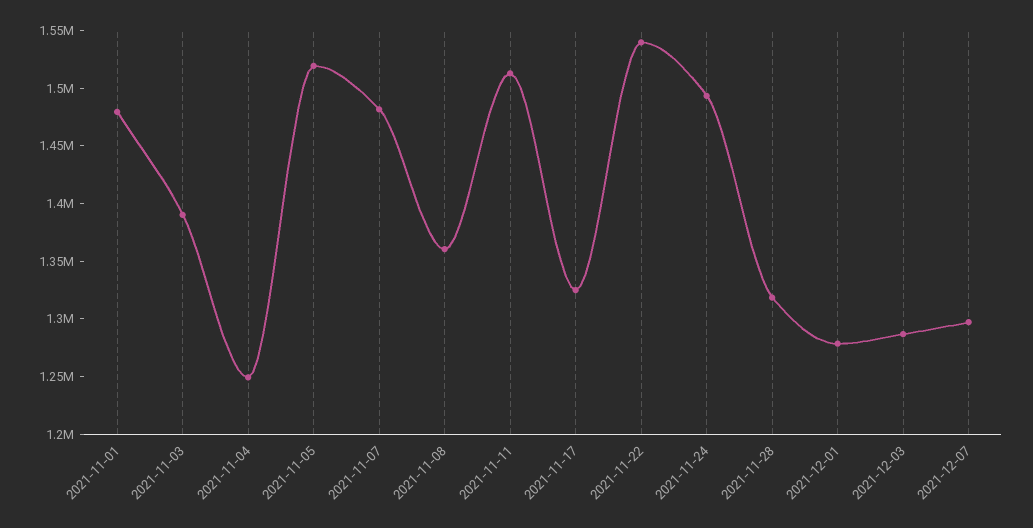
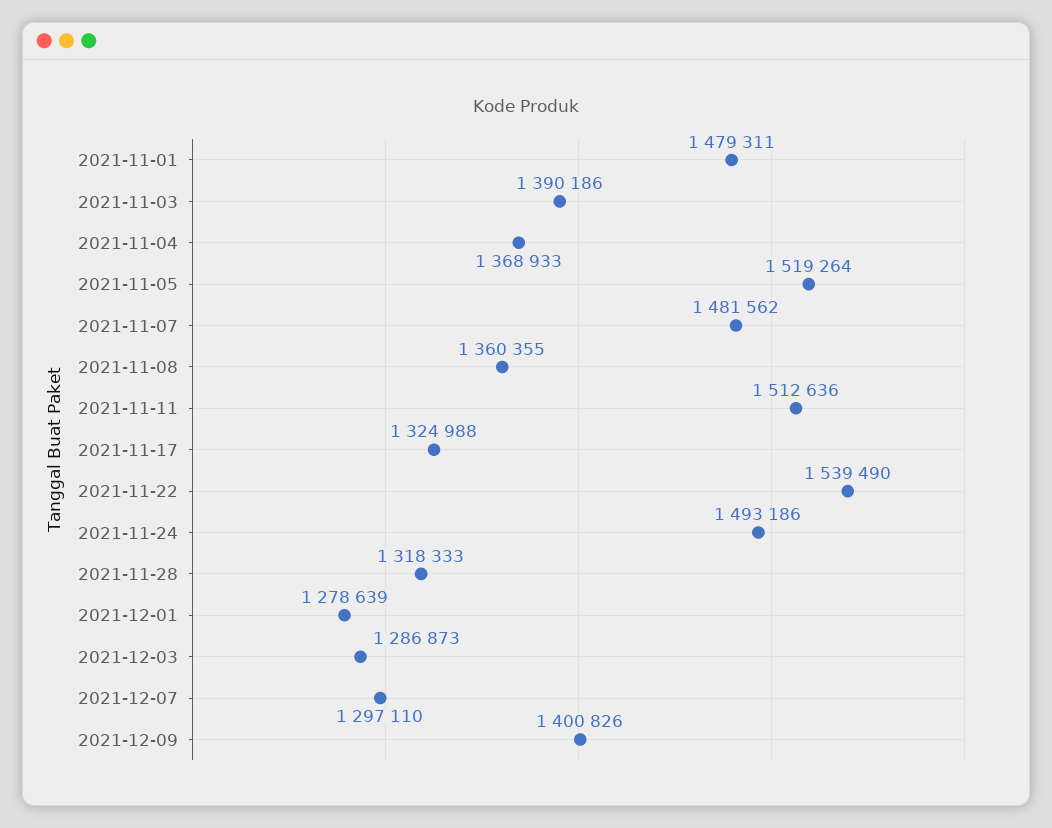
2021-11-04: 1250000 -> 1368933
2021-12-09: none -> 1400826

